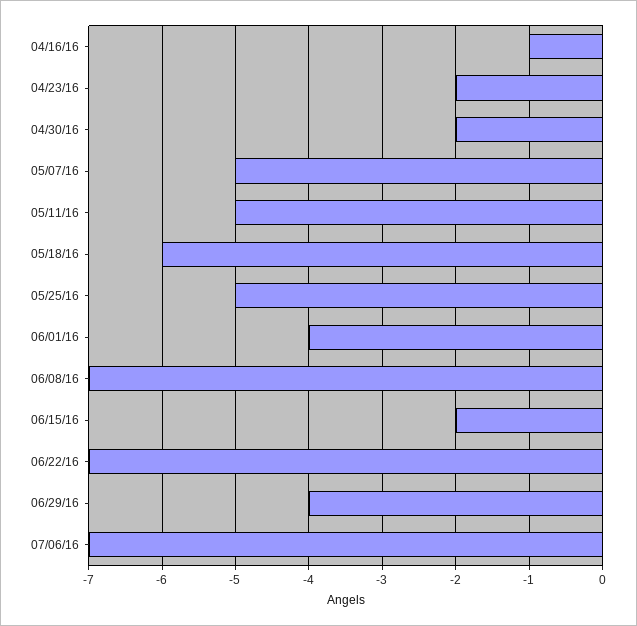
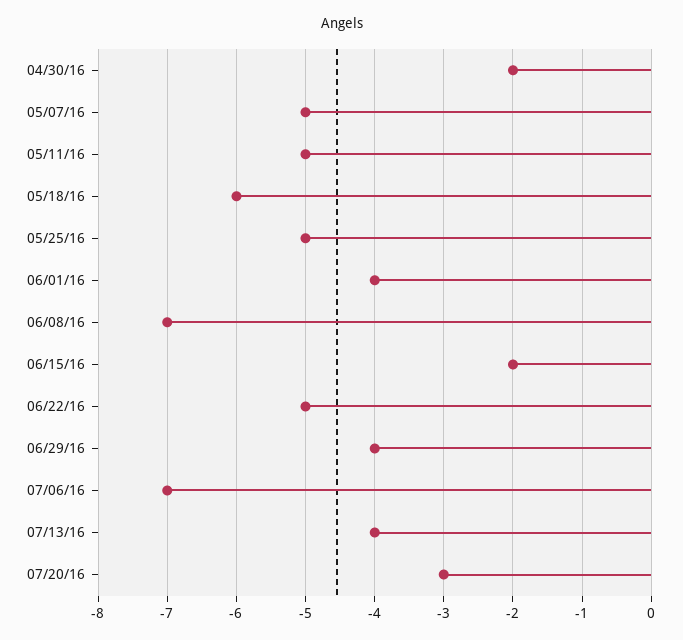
04/16/16: -1 -> none
04/23/16: -2 -> none
06/22/16: -7 -> -5
07/13/16: none -> -4
07/20/16: none -> -3

